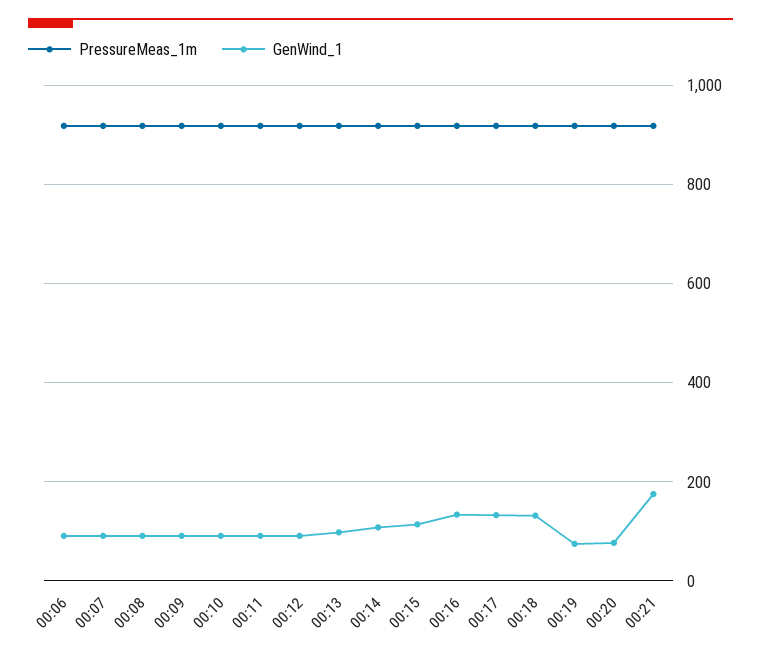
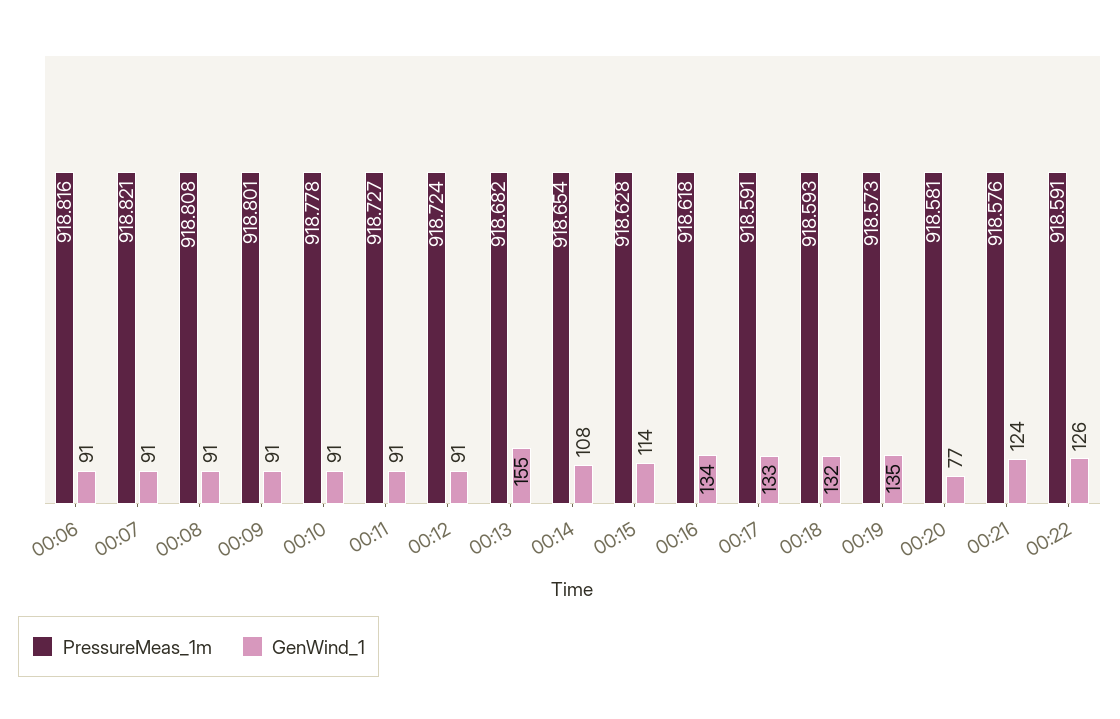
GenWind_1, 00:13: 100 -> 155
GenWind_1, 00:19: 80 -> 135
GenWind_1, 00:21: 180 -> 124
PressureMeas_1m, 00:22: none -> 918.591
GenWind_1, 00:22: none -> 126

